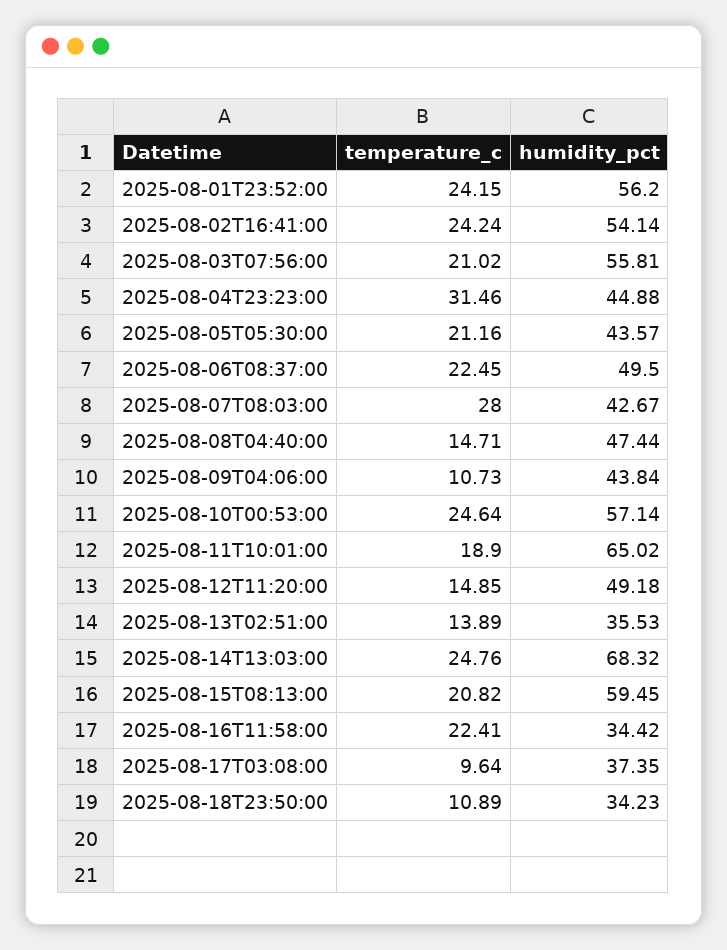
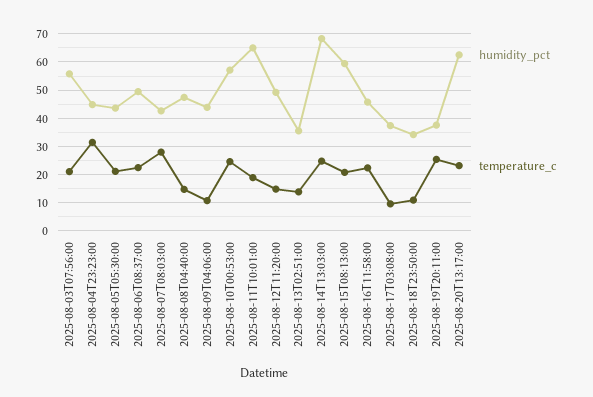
temperature_c, 2025-08-01T23:52:00: 24.15 -> none
humidity_pct, 2025-08-01T23:52:00: 56.2 -> none
temperature_c, 2025-08-02T16:41:00: 24.24 -> none
humidity_pct, 2025-08-02T16:41:00: 54.14 -> none
humidity_pct, 2025-08-16T11:58:00: 34.42 -> 45
humidity_pct, 2025-08-19T20:11:00: none -> 37.5
temperature_c, 2025-08-19T20:11:00: none -> 25
humidity_pct, 2025-08-20T13:17:00: none -> 62.5
temperature_c, 2025-08-20T13:17:00: none -> 22.5

